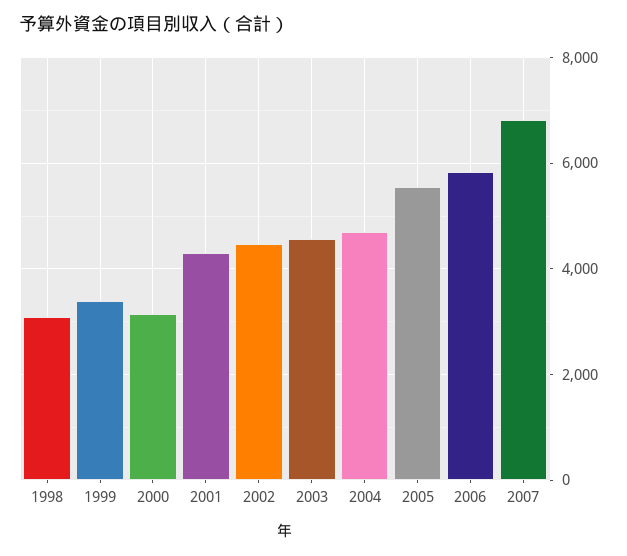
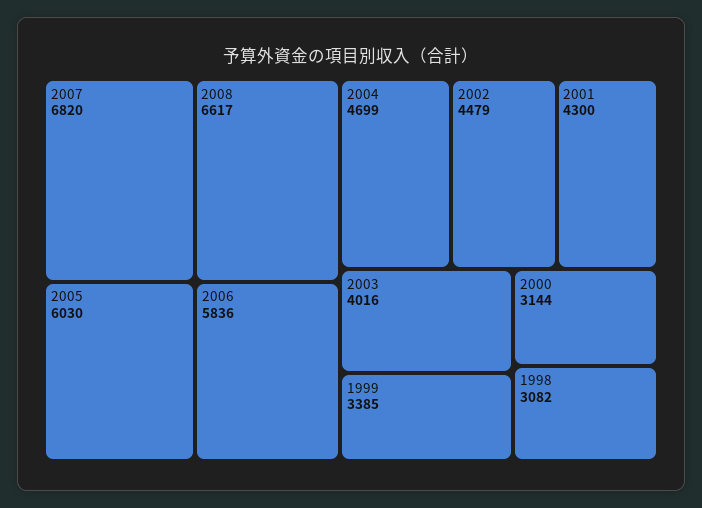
2003: 4600 -> 4016
2005: 5600 -> 6030
2008: none -> 6617

